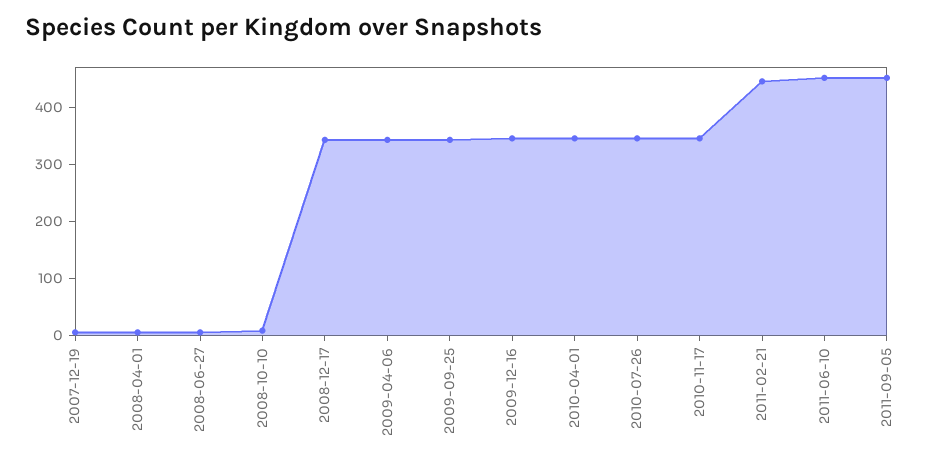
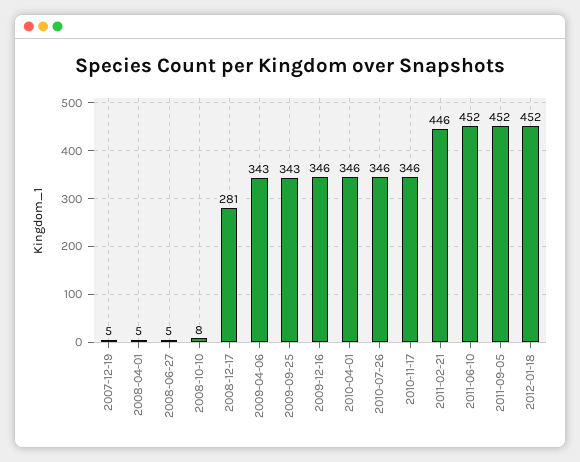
2008-12-17: 340 -> 281
2012-01-18: none -> 452

